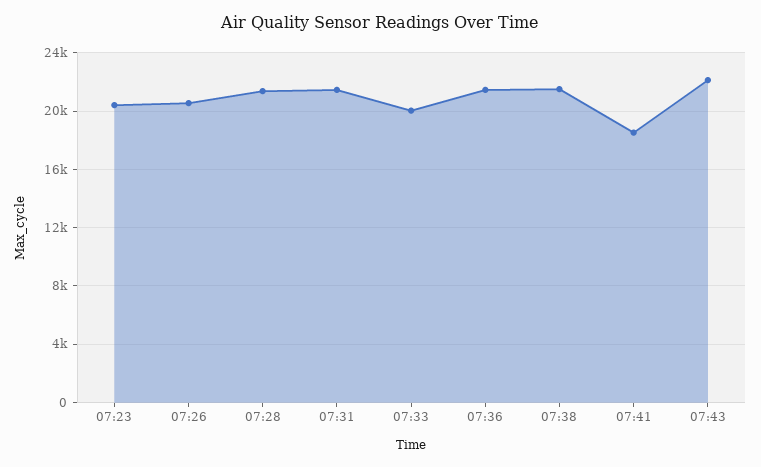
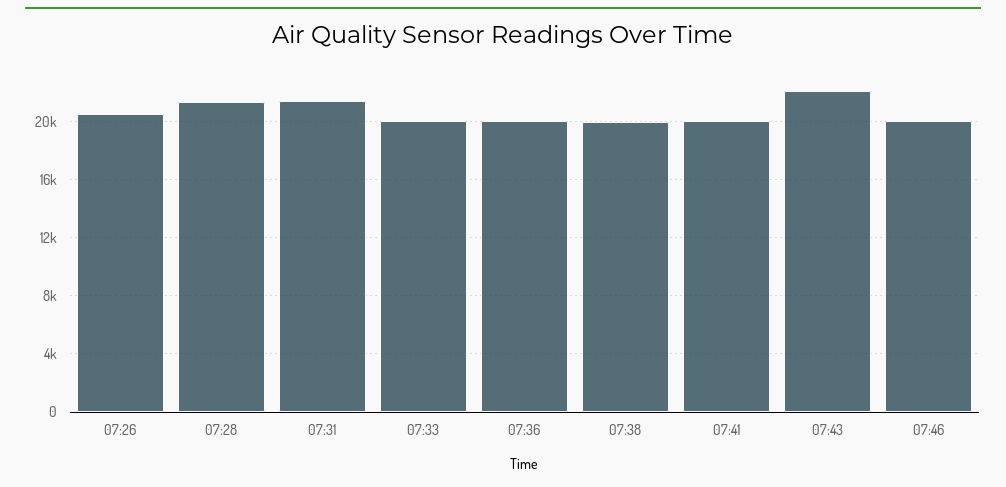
07:23: 20500 -> none
07:36: 21500 -> 20000
07:38: 21500 -> 20000
07:41: 18500 -> 20000
07:46: none -> 20000

